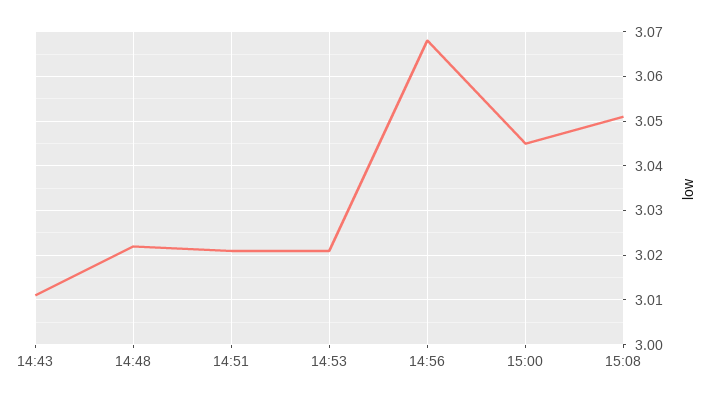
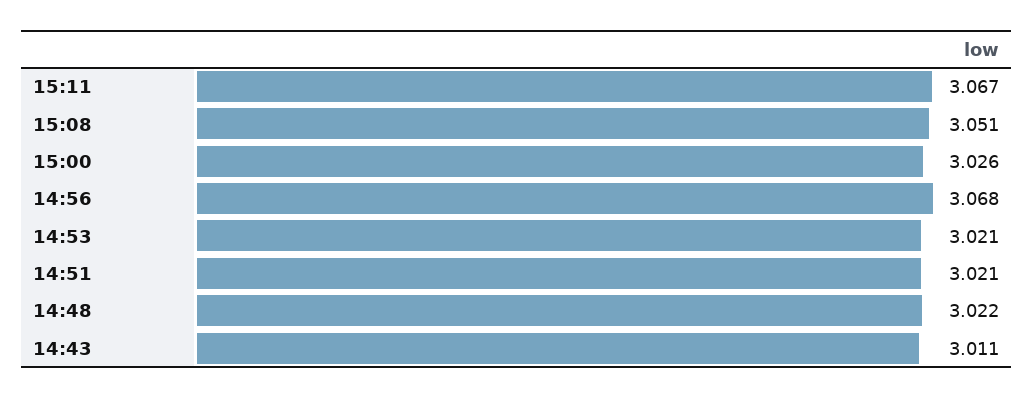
15:00: 3.045 -> 3.026
15:11: none -> 3.067

